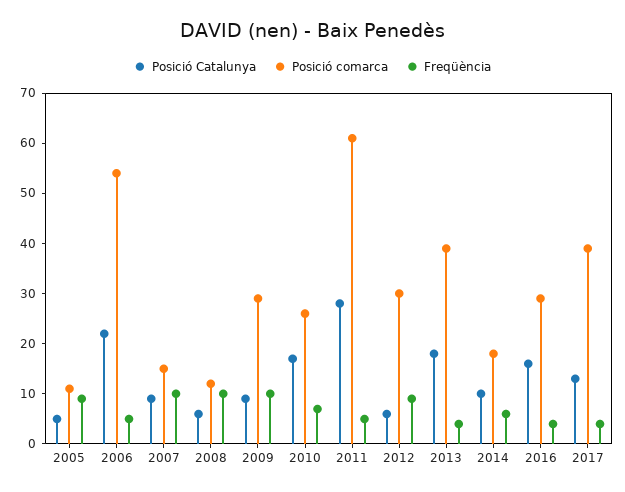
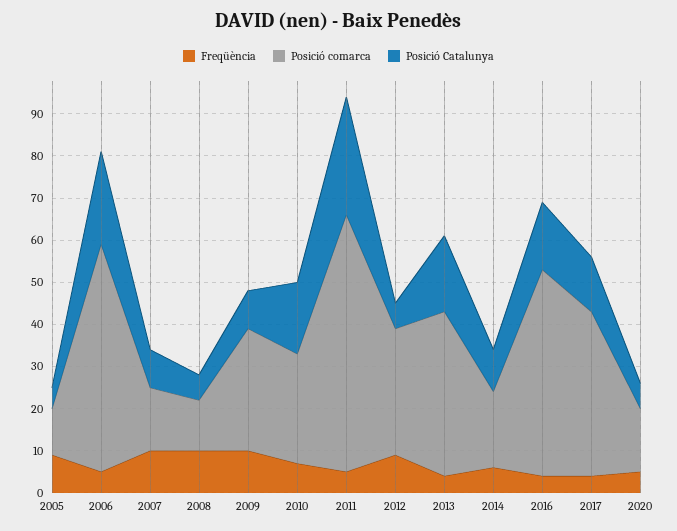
Posició comarca, 2016: 30 -> 50
Freqüència, 2020: none -> 5
Posició comarca, 2020: none -> 15
Posició Catalunya, 2020: none -> 5

